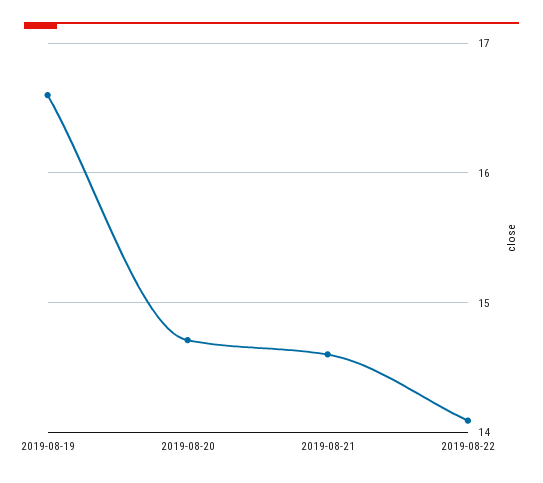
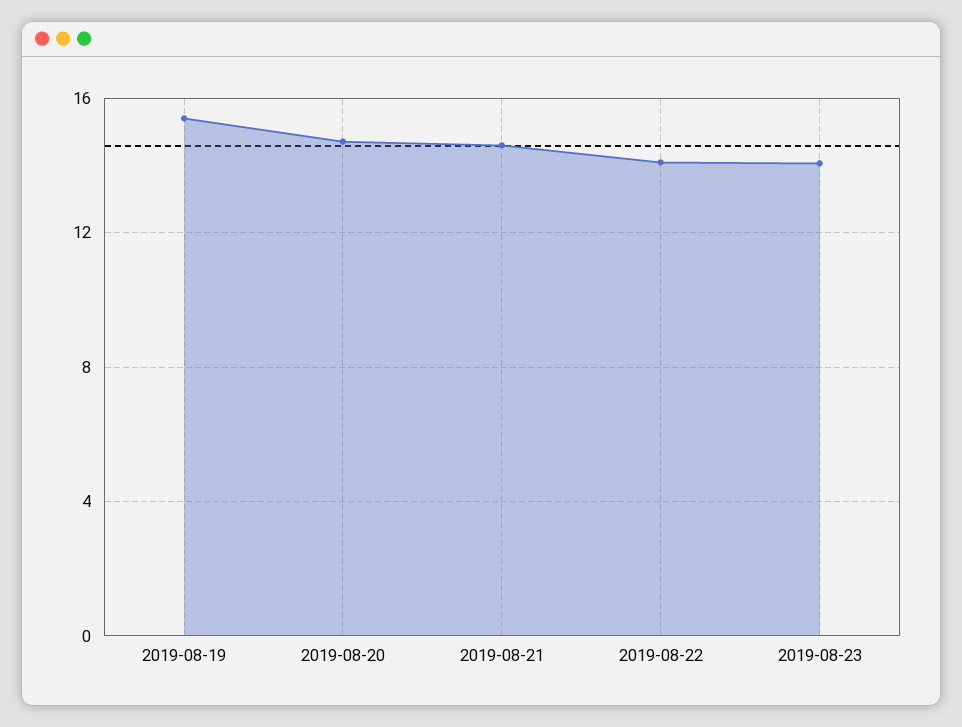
2019-08-19: 16.6 -> 15.5
2019-08-23: none -> 14

